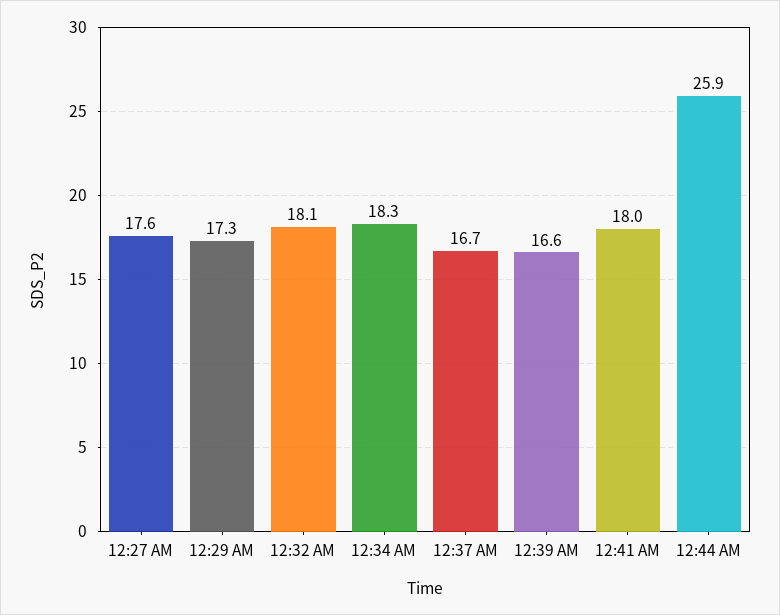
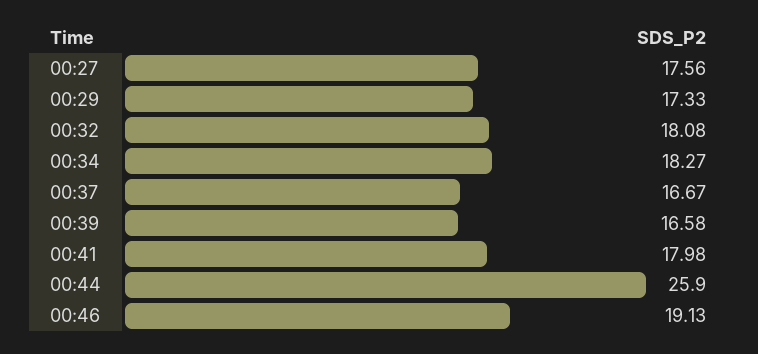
00:46: none -> 19.13

